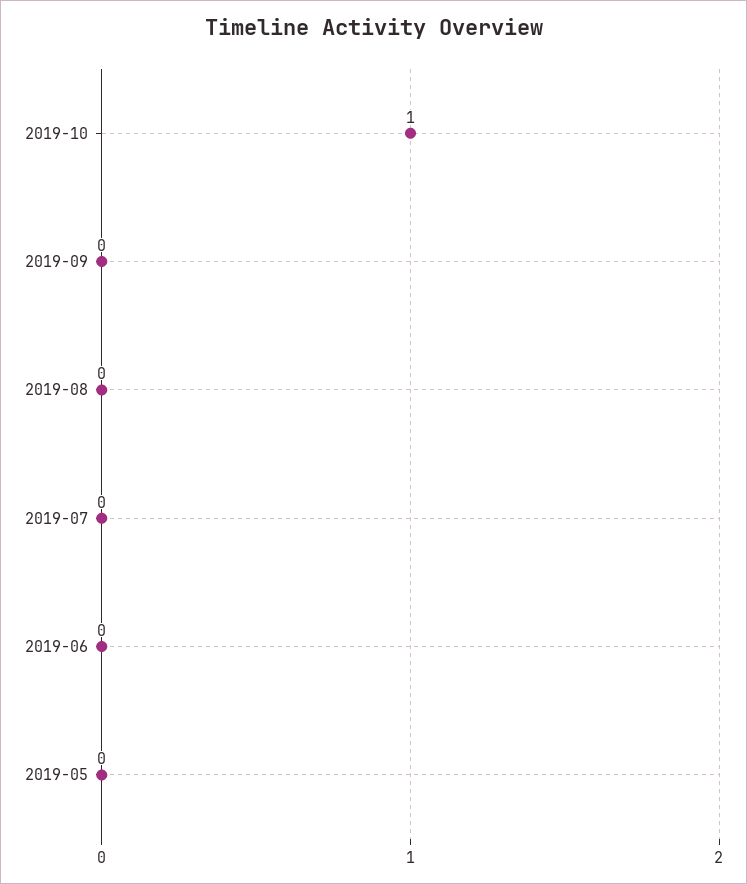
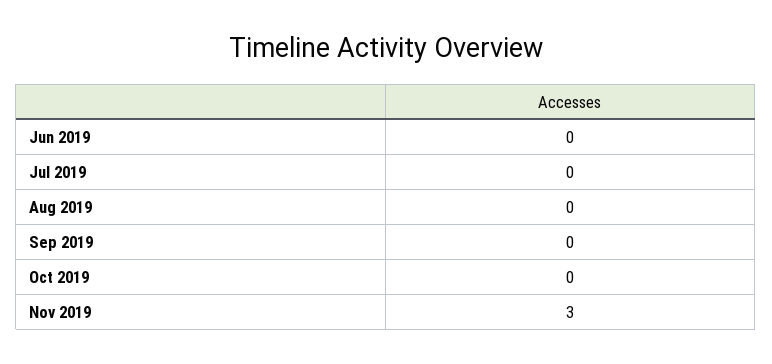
2019-10: 1 -> 0
2019-05: 0 -> none
Nov 2019: none -> 3

